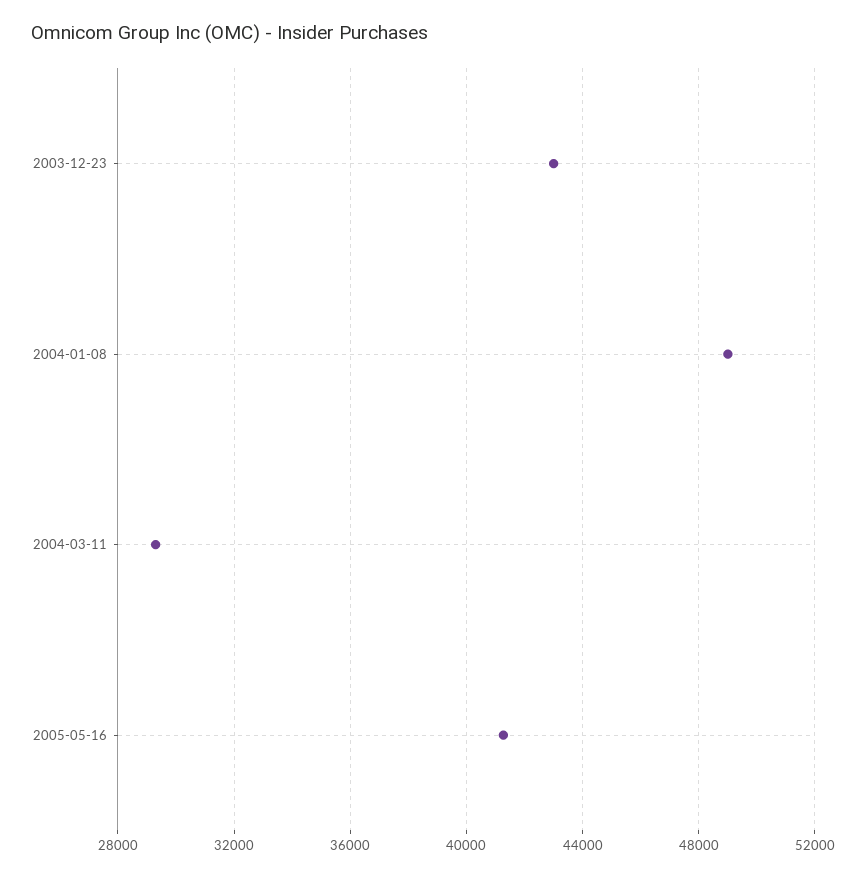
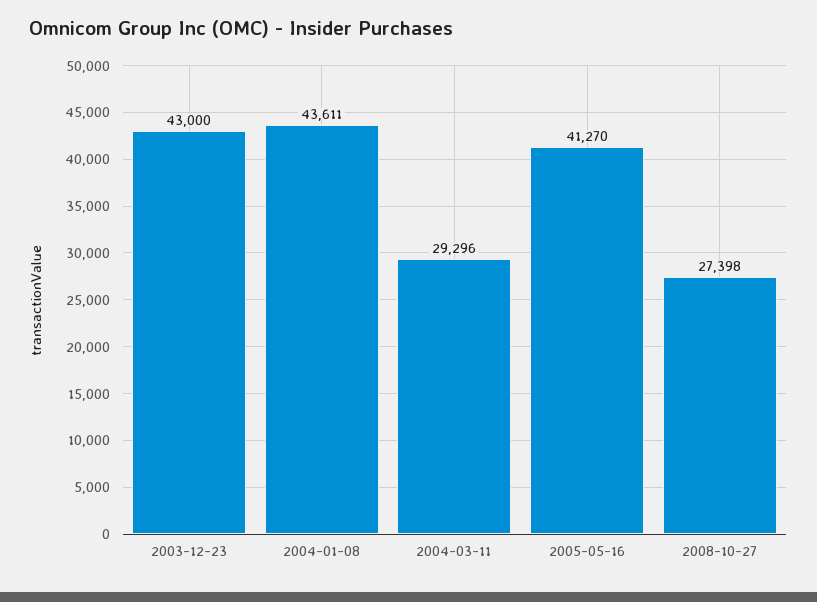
2004-01-08: 49000 -> 43611
2008-10-27: none -> 27398

